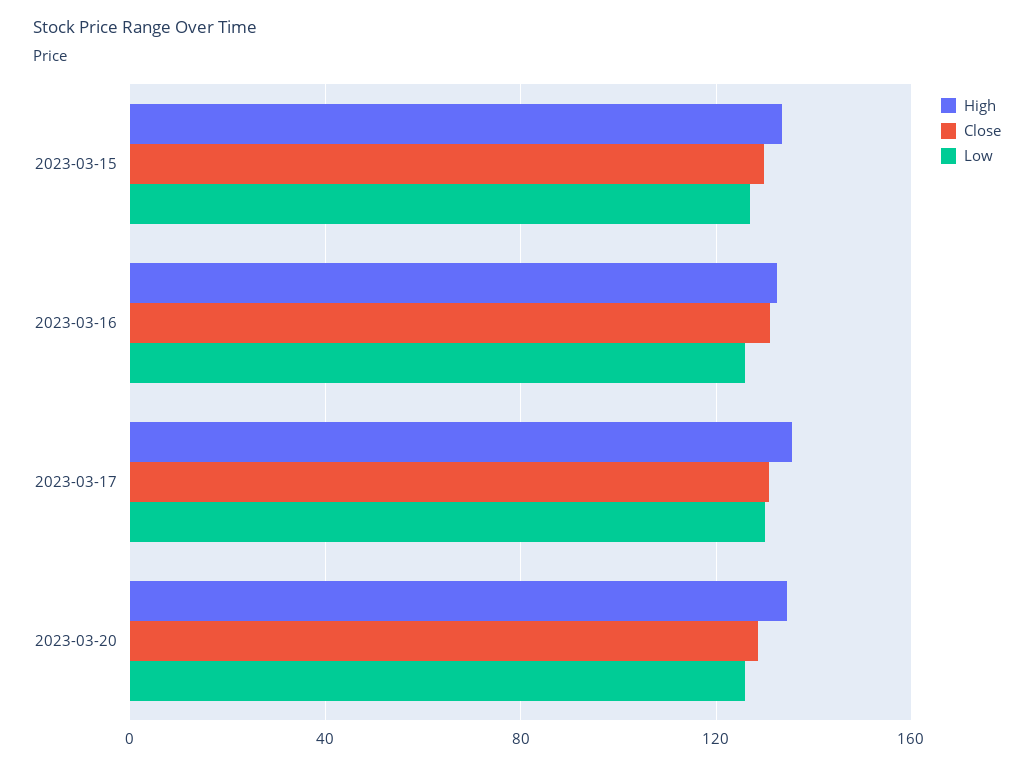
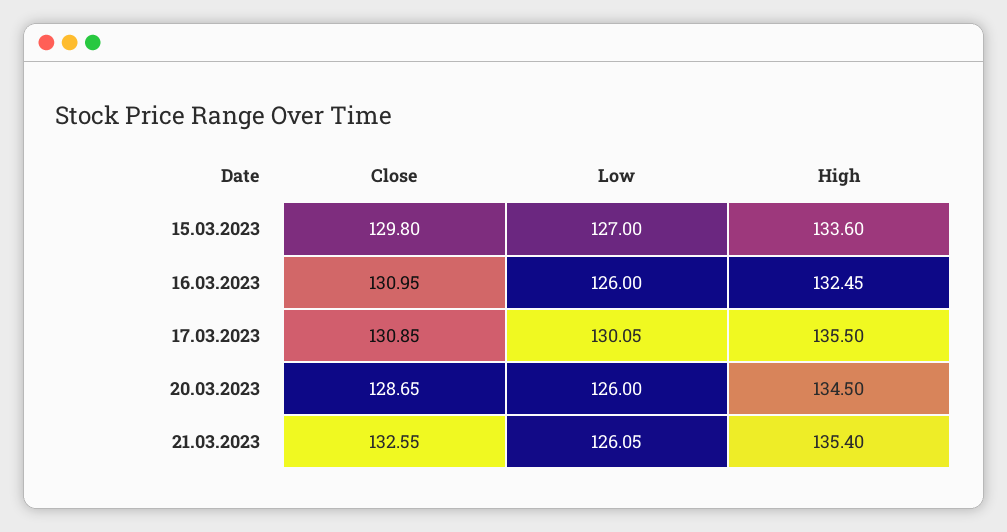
Close, 21.03.2023: none -> 132.55
Low, 21.03.2023: none -> 126.05
High, 21.03.2023: none -> 135.4

